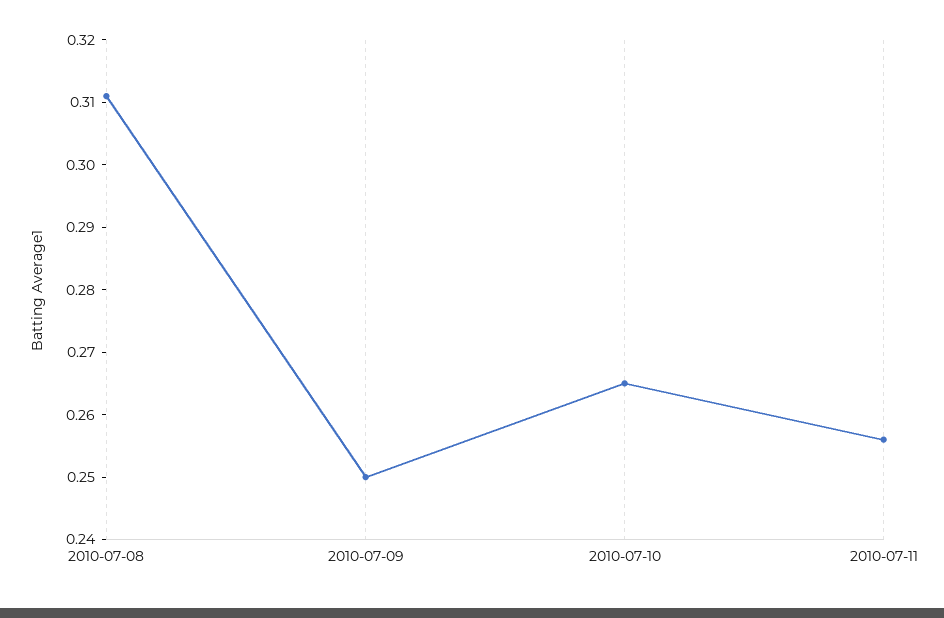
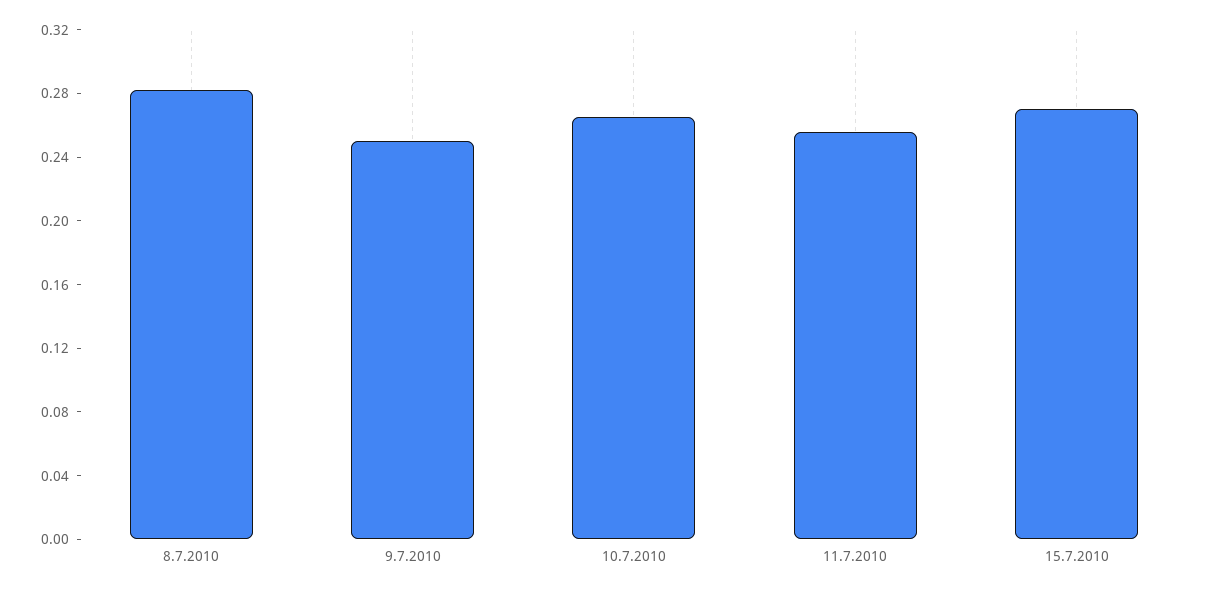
2010-07-08: 0.31 -> 0.28
15.7.2010: none -> 0.27

